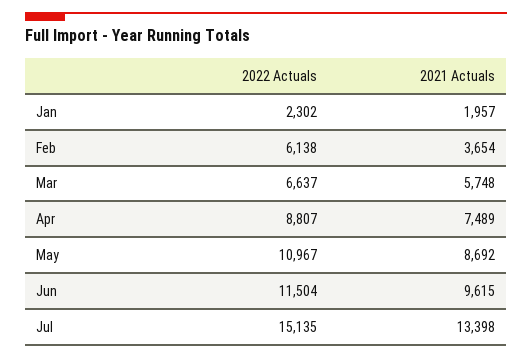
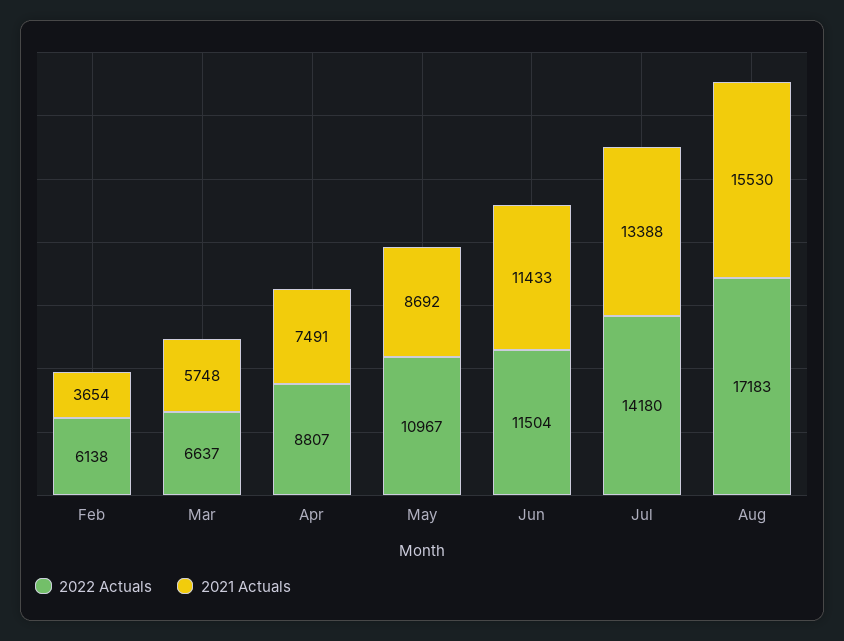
2022 Actuals, Jan: 2302 -> none
2021 Actuals, Jan: 1957 -> none
2021 Actuals, Apr: 7489 -> 7491
2021 Actuals, Jun: 9615 -> 11433
2022 Actuals, Jul: 15135 -> 14180
2021 Actuals, Jul: 13398 -> 13388
2022 Actuals, Aug: none -> 17183
2021 Actuals, Aug: none -> 15530

